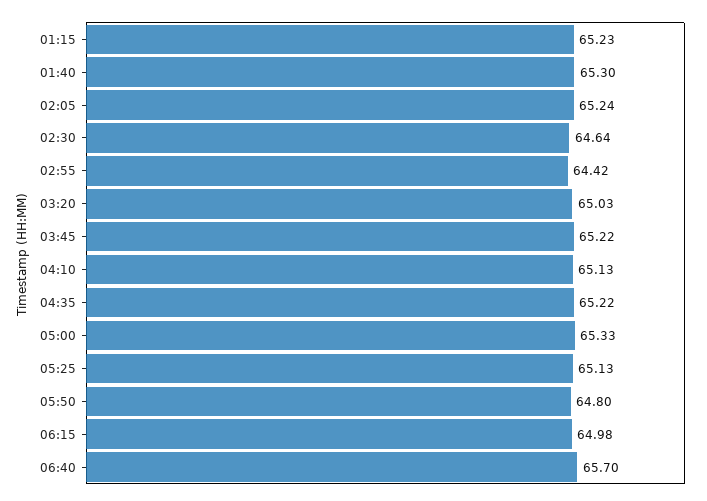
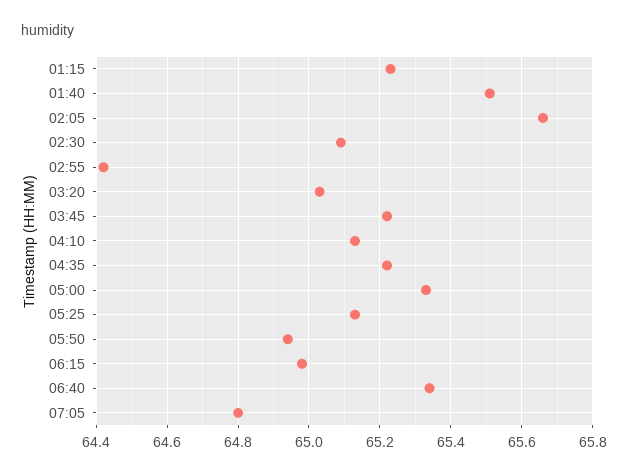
01:40: 65.3 -> 65.5
02:05: 65.24 -> 65.65
02:30: 64.64 -> 65.1
05:50: 64.8 -> 64.95
06:40: 65.7 -> 65.35
07:05: none -> 64.8

